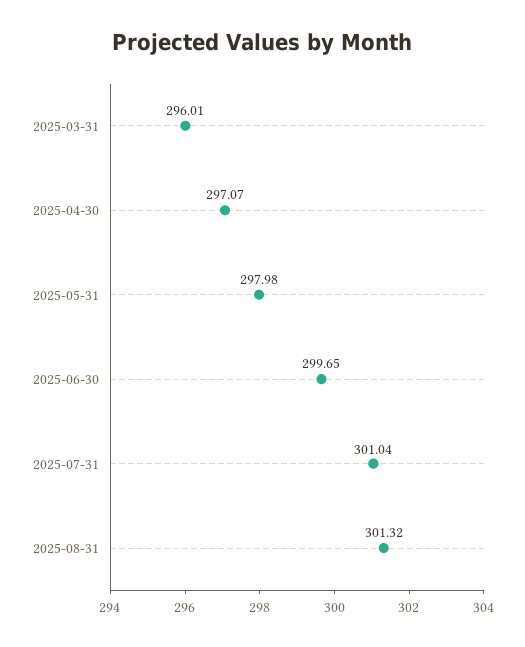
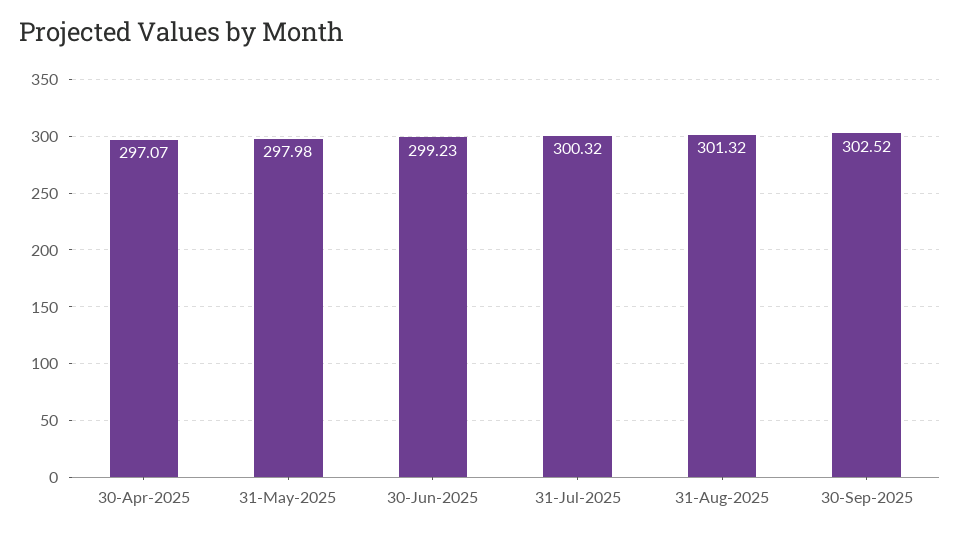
2025-03-31: 296.01 -> none
2025-06-30: 299.65 -> 299.23
2025-07-31: 301.04 -> 300.32
30-Sep-2025: none -> 302.52

